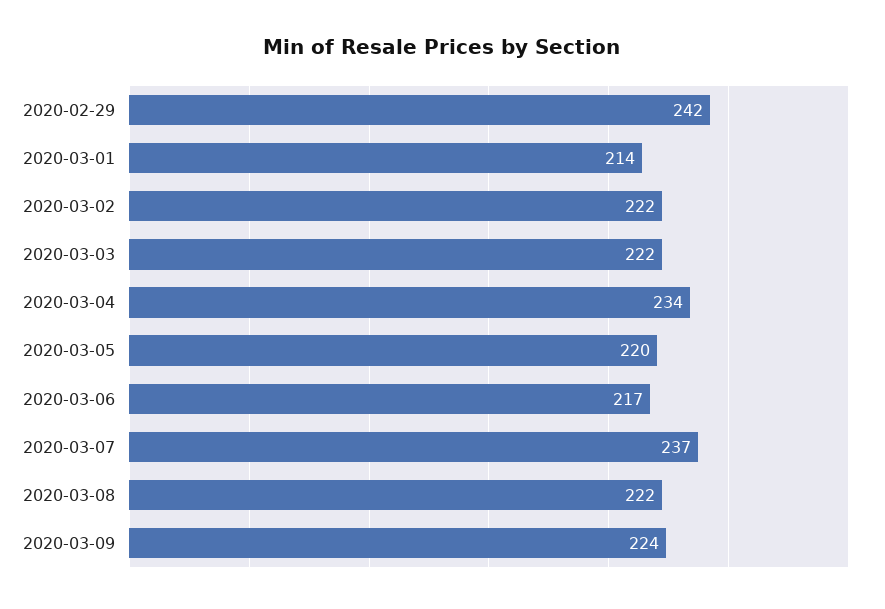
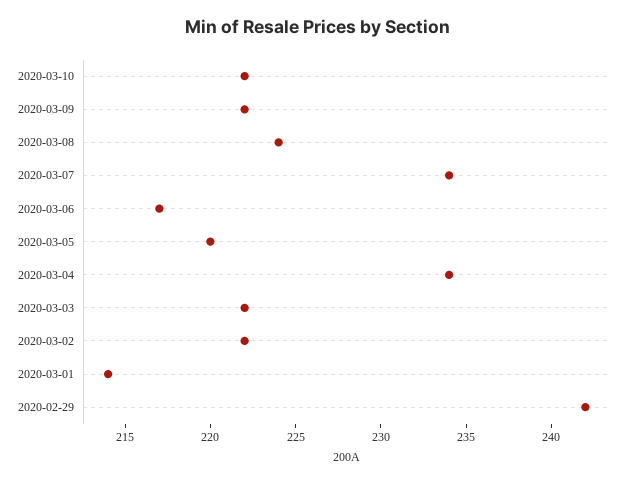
2020-03-07: 237 -> 234
2020-03-08: 222 -> 224
2020-03-09: 224 -> 222
2020-03-10: none -> 222

